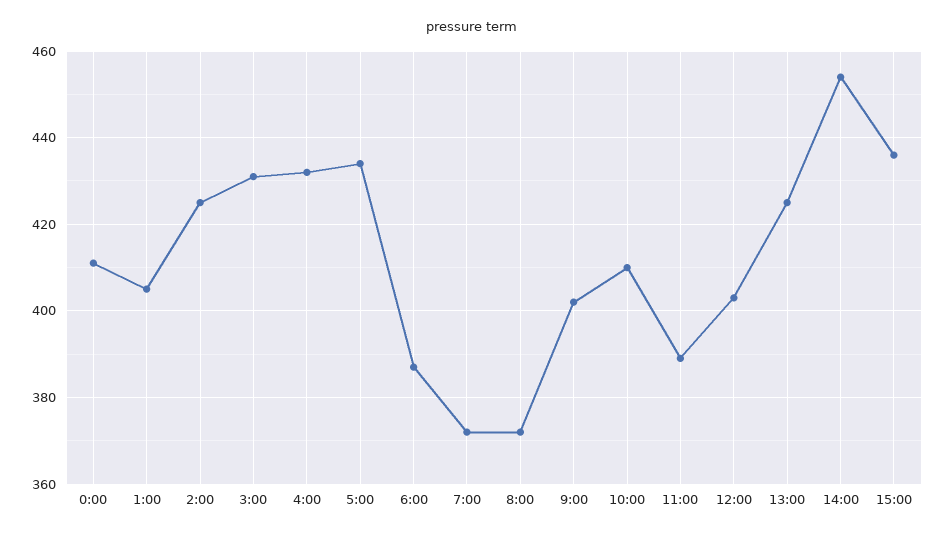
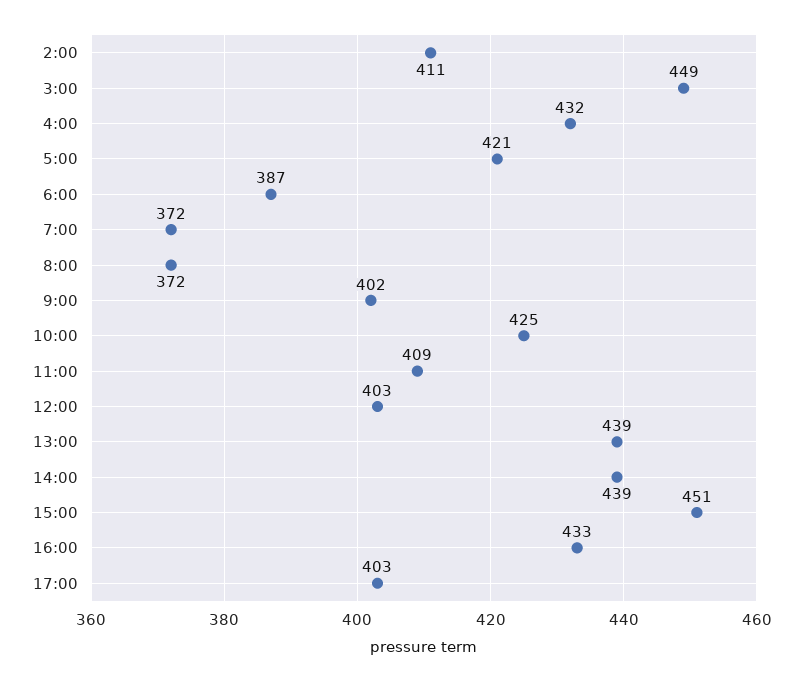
0:00: 410 -> none
1:00: 405 -> none
2:00: 425 -> 411
3:00: 430 -> 449
5:00: 435 -> 421
10:00: 410 -> 425
11:00: 390 -> 409
13:00: 425 -> 439
14:00: 455 -> 439
15:00: 435 -> 451
16:00: none -> 433
17:00: none -> 403

